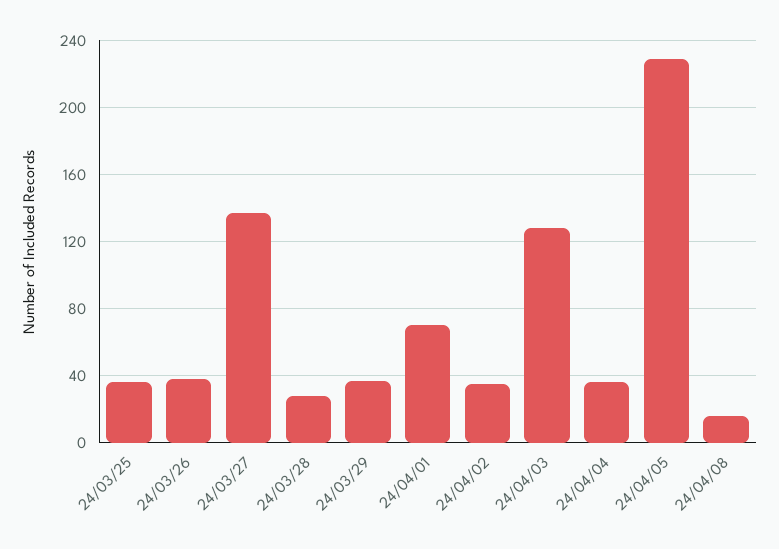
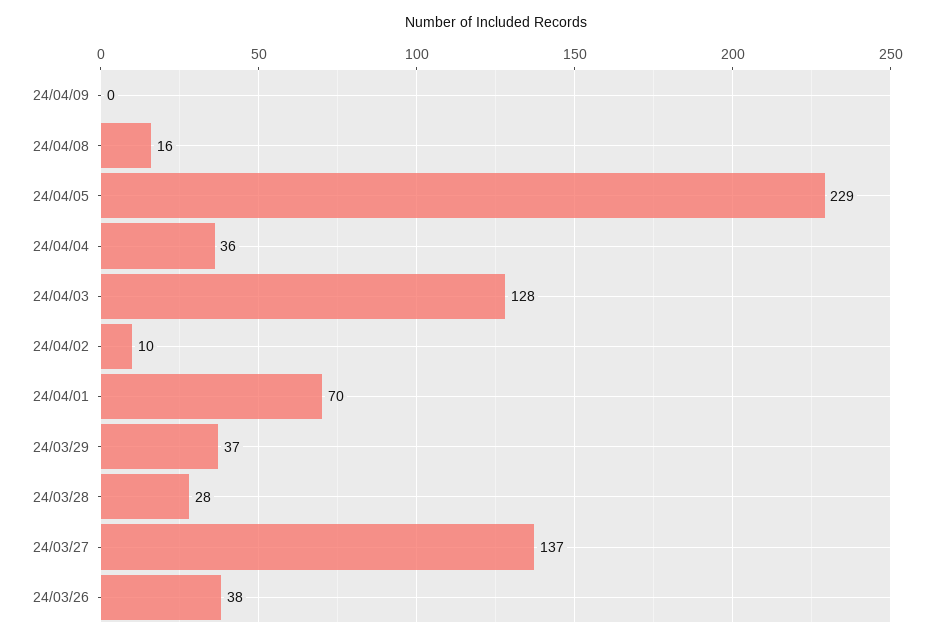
24/03/25: 35 -> none
24/04/02: 35 -> 10
24/04/09: none -> 0

